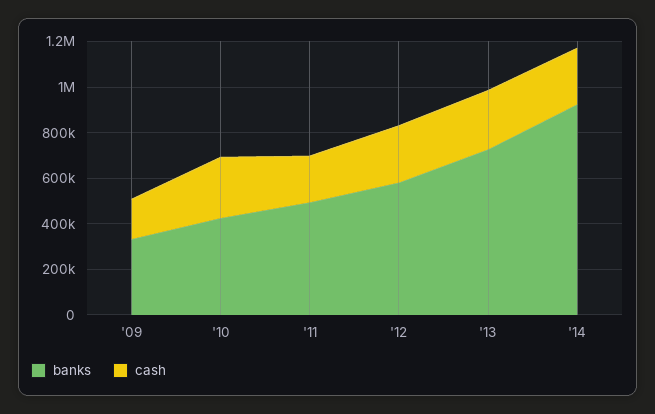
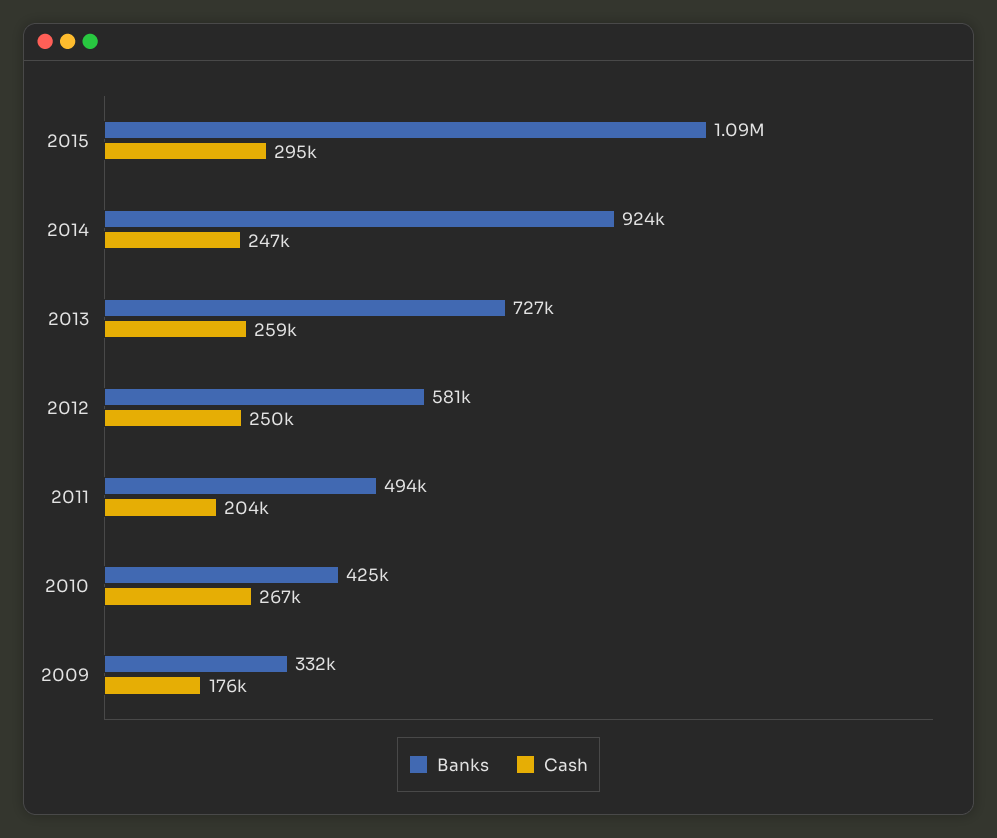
banks, 2015: none -> 1090000
cash, 2015: none -> 295000

